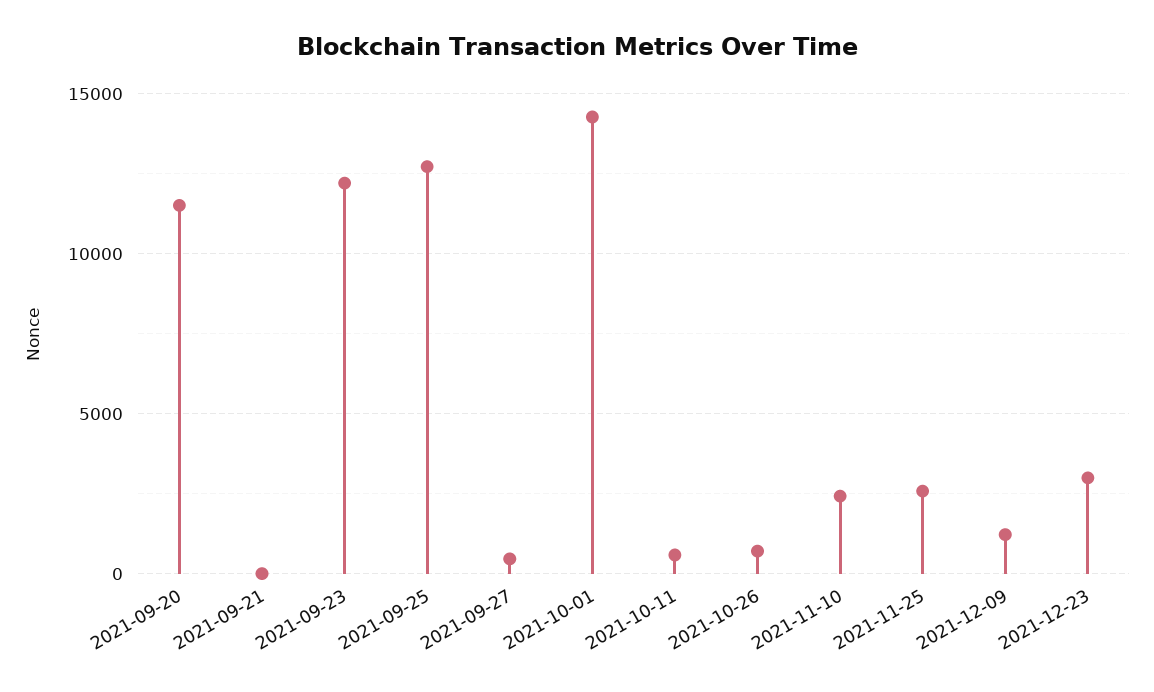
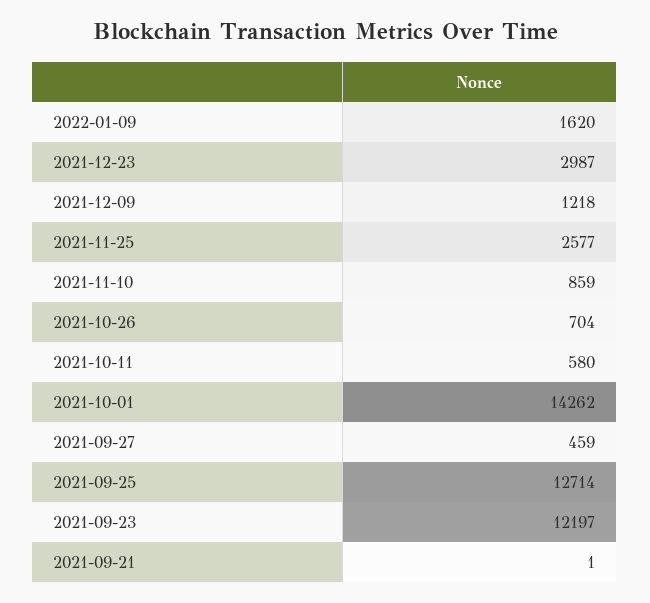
2021-09-20: 11500 -> none
2021-11-10: 2500 -> 859
2022-01-09: none -> 1620

